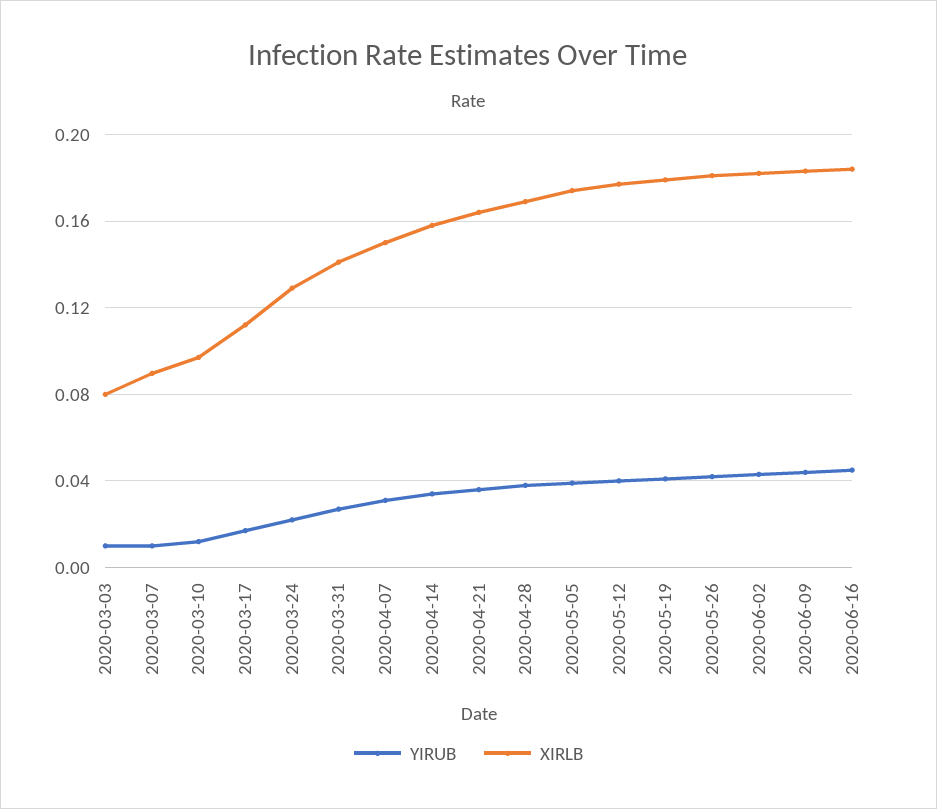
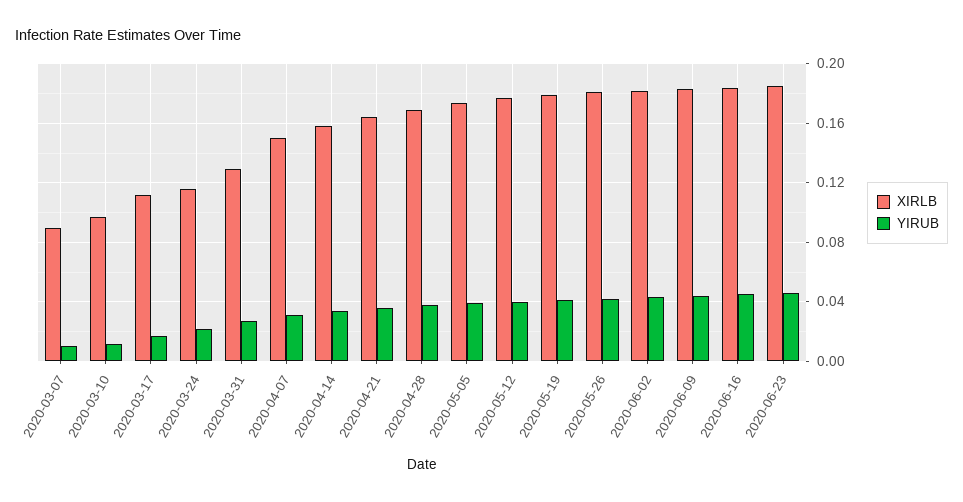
YIRUB, 2020-03-03: 0.01 -> none
XIRLB, 2020-03-03: 0.08 -> none
XIRLB, 2020-03-24: 0.13 -> 0.115
XIRLB, 2020-03-31: 0.14 -> 0.13
XIRLB, 2020-06-23: none -> 0.185
YIRUB, 2020-06-23: none -> 0.045

